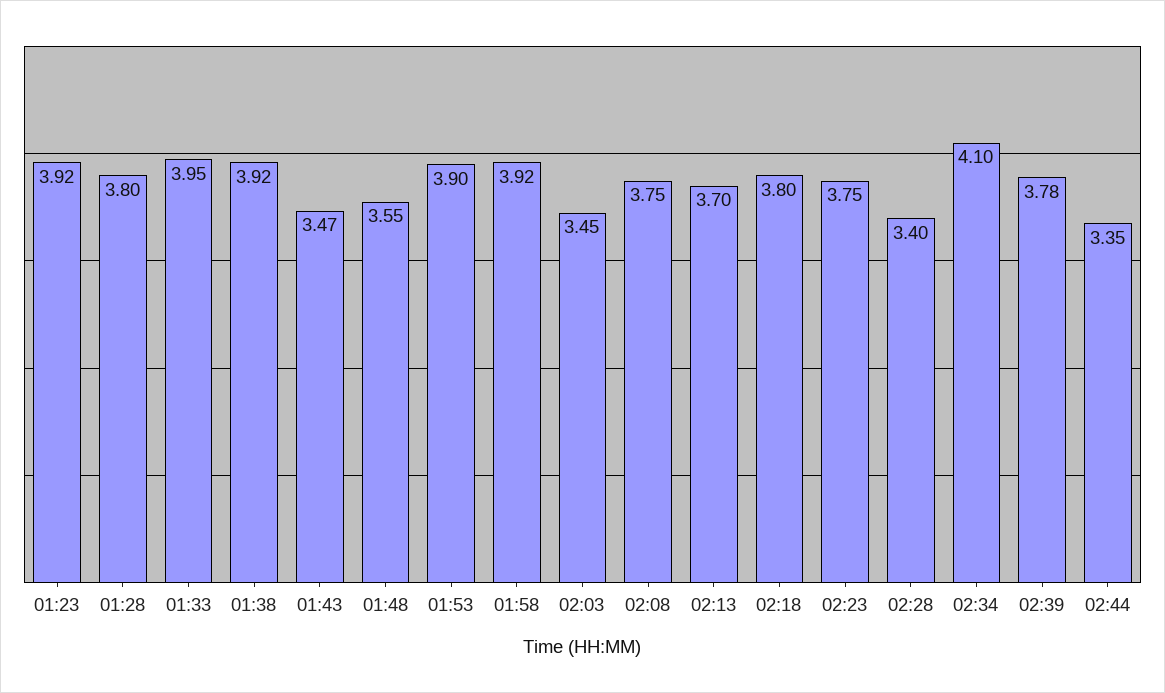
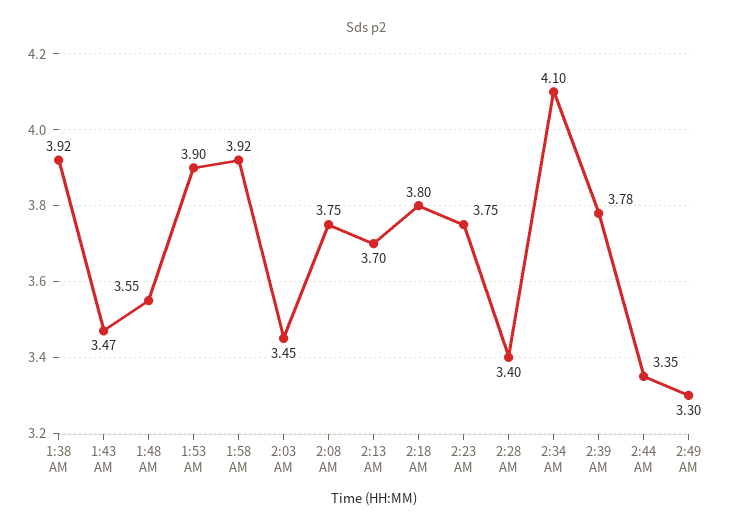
01:23: 3.92 -> none
01:28: 3.8 -> none
01:33: 3.95 -> none
2:49 AM: none -> 3.3

